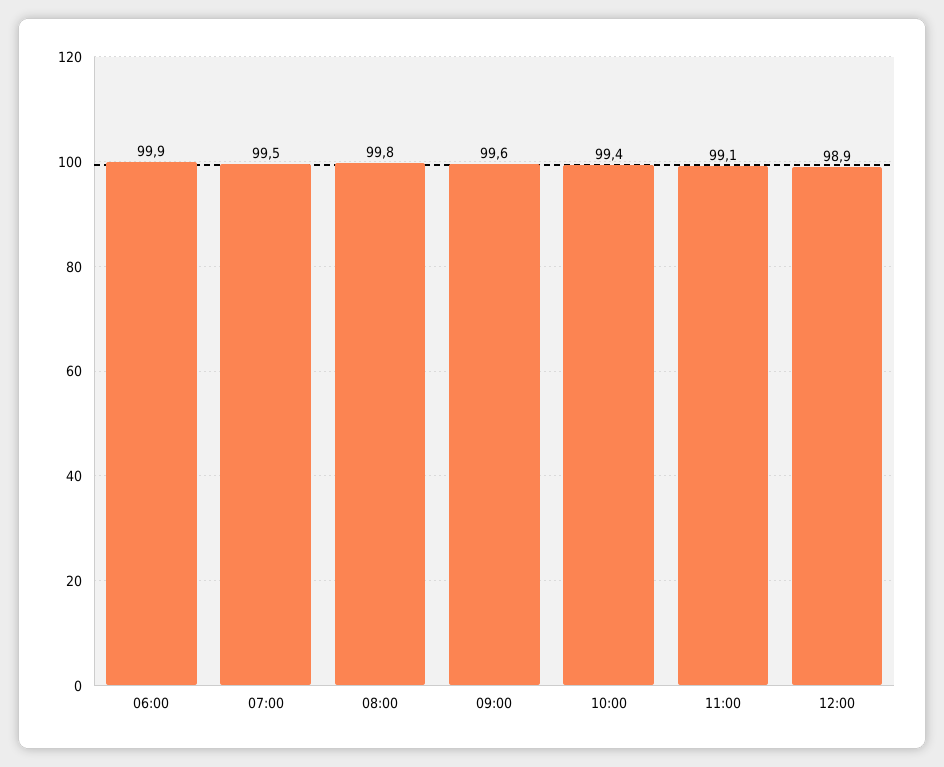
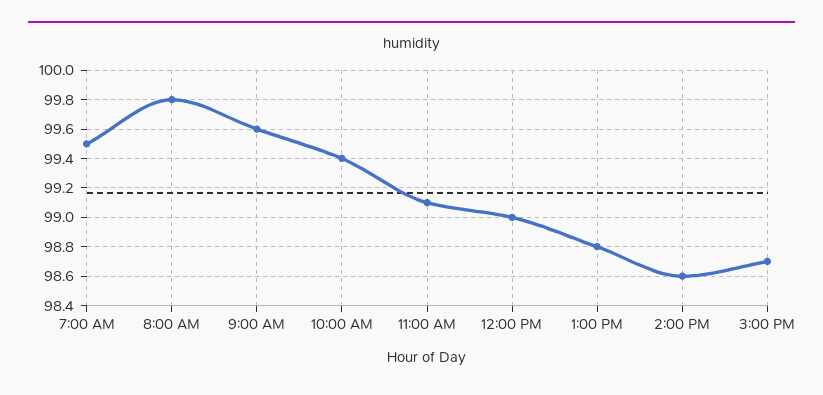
06:00: 99.9 -> none
12:00: 98.9 -> 99
1:00 PM: none -> 98.8
2:00 PM: none -> 98.6
3:00 PM: none -> 98.7

